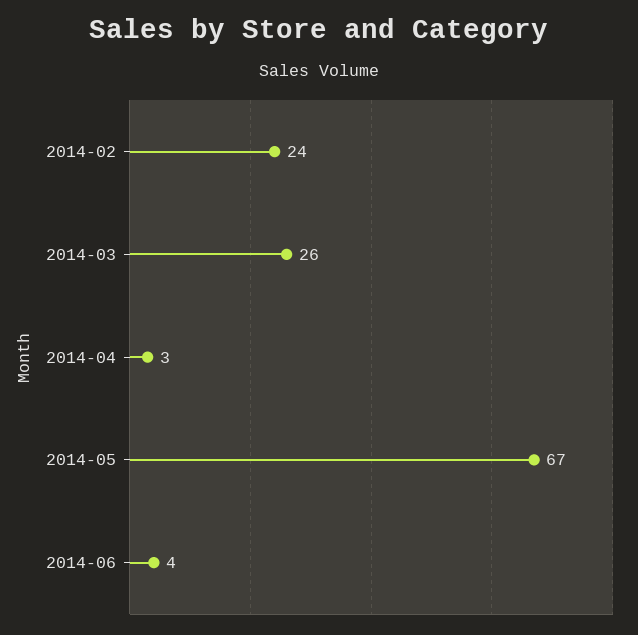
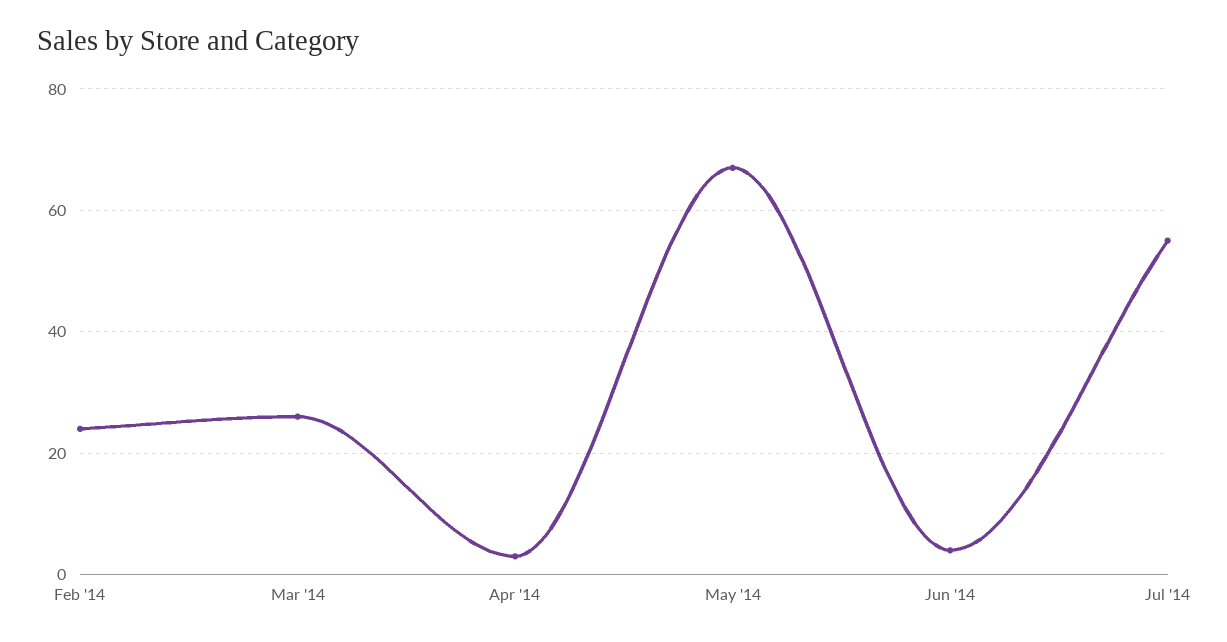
Jul '14: none -> 55

